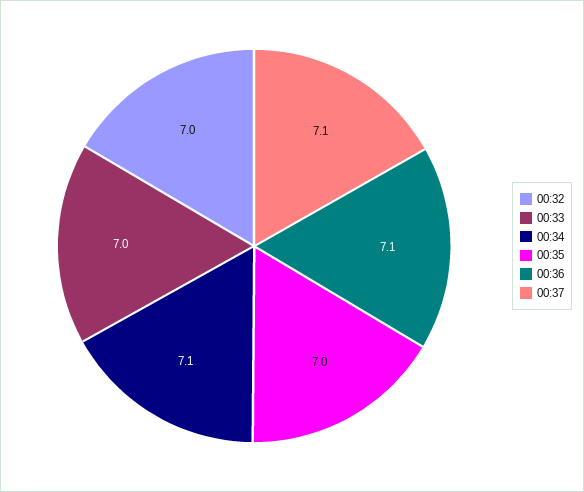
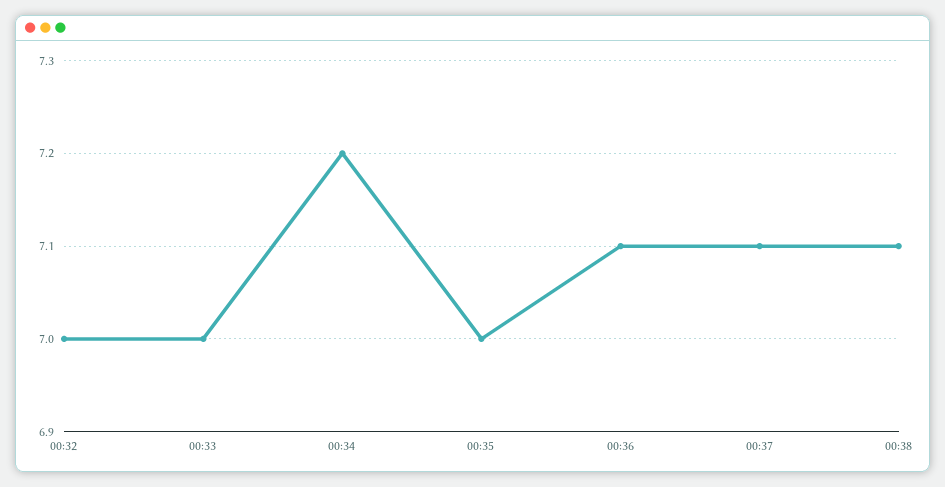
00:34: 7.1 -> 7.2
00:38: none -> 7.1

